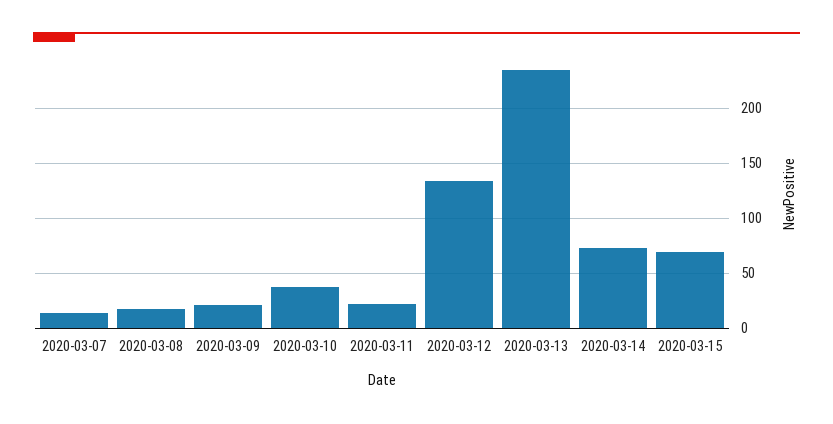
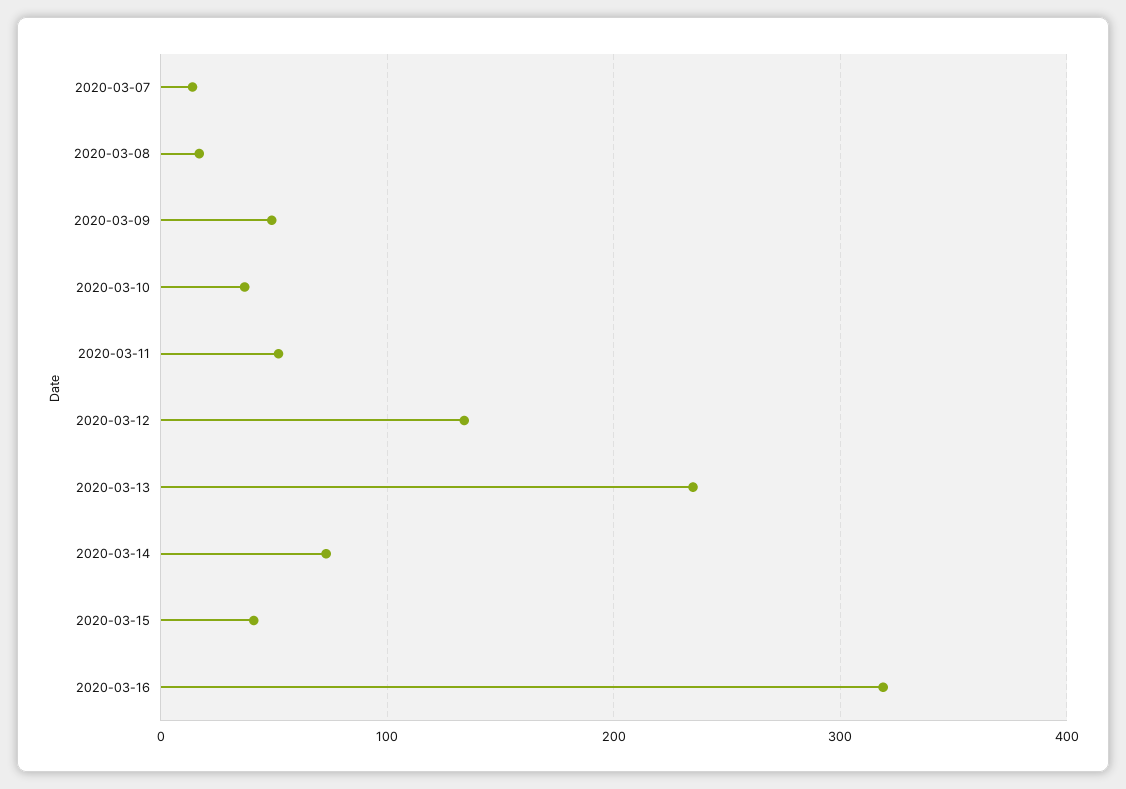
2020-03-09: 20 -> 50
2020-03-11: 20 -> 50
2020-03-15: 70 -> 40
2020-03-16: none -> 320

